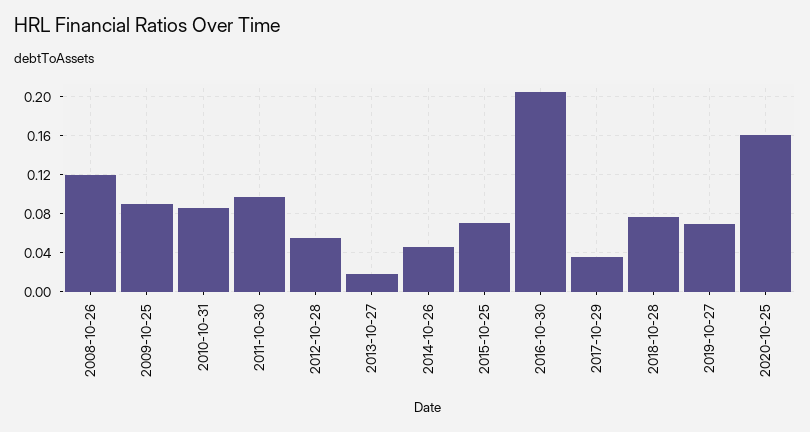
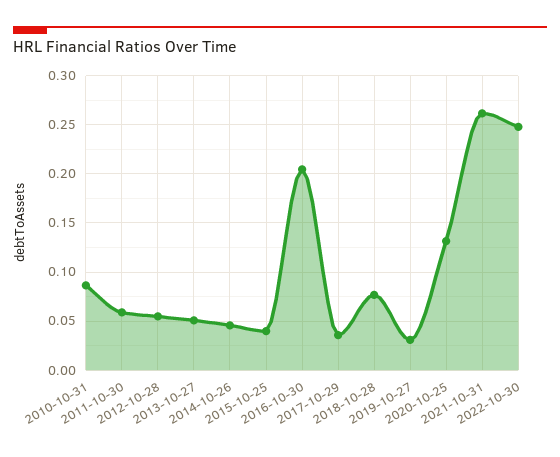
2008-10-26: 0.12 -> none
2009-10-25: 0.09 -> none
2011-10-30: 0.1 -> 0.06
2013-10-27: 0.02 -> 0.05
2015-10-25: 0.07 -> 0.04
2019-10-27: 0.07 -> 0.03
2020-10-25: 0.16 -> 0.13
2021-10-31: none -> 0.26
2022-10-30: none -> 0.25

